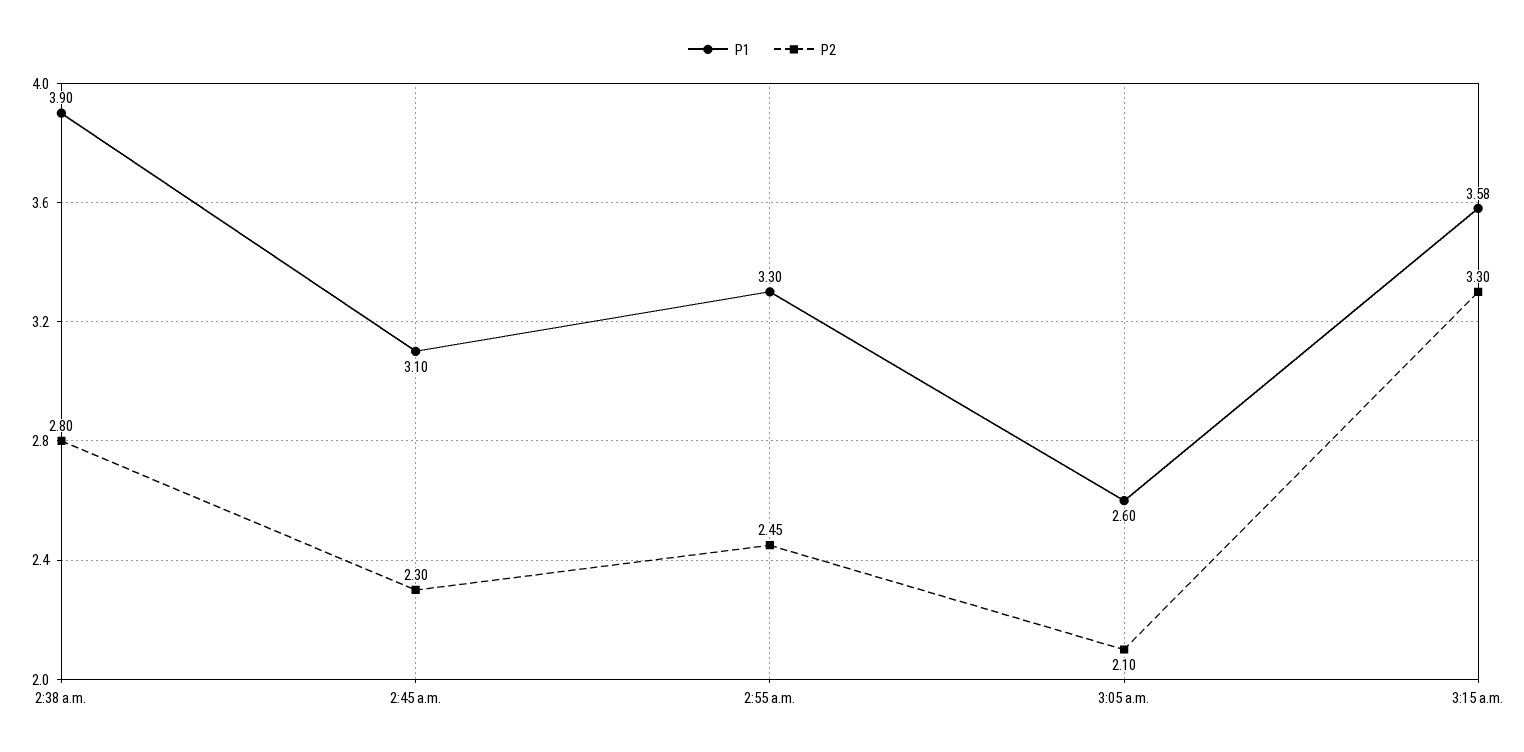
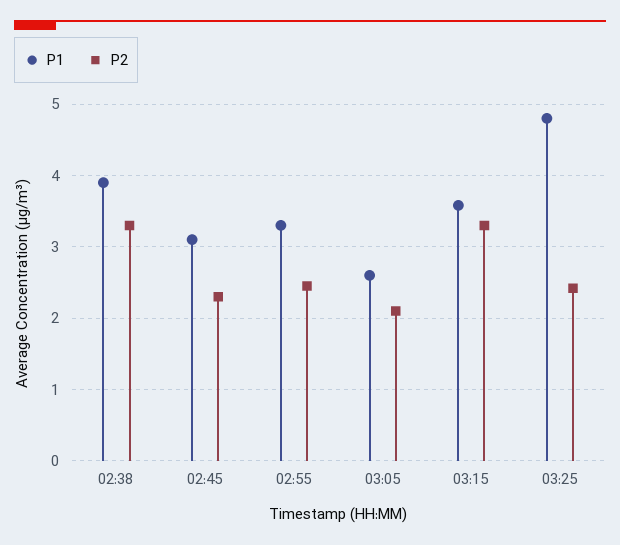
P2, 2:38 a.m.: 2.8 -> 3.3
P1, 03:25: none -> 4.8
P2, 03:25: none -> 2.4

